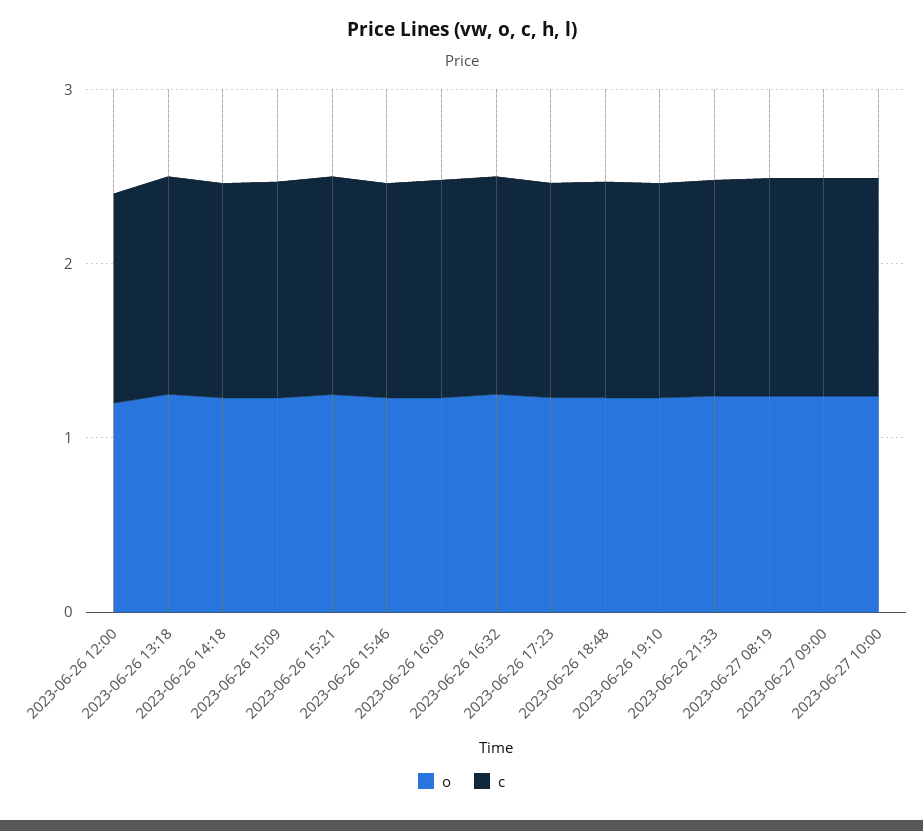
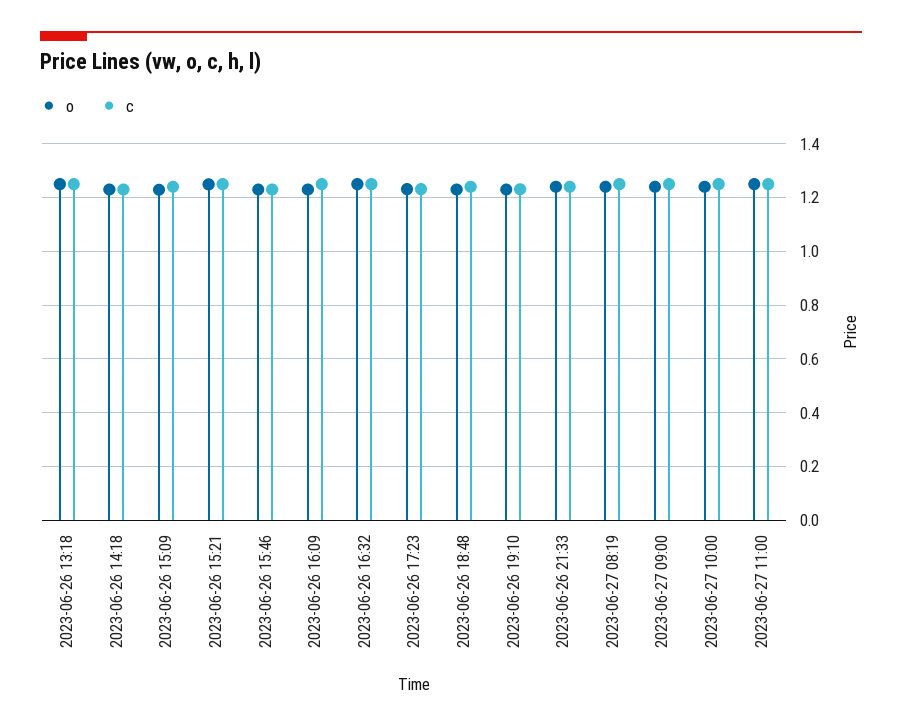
o, 2023-06-26 12:00: 1.2 -> none
c, 2023-06-26 12:00: 1.2 -> none
o, 2023-06-27 11:00: none -> 1.25
c, 2023-06-27 11:00: none -> 1.25

